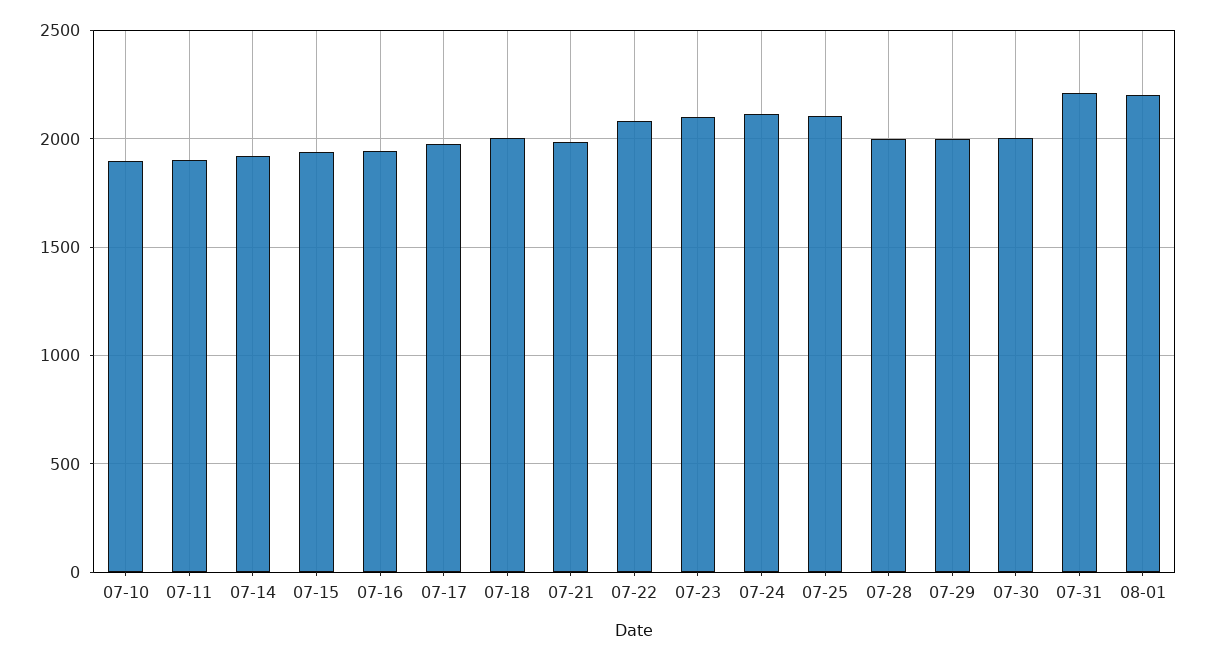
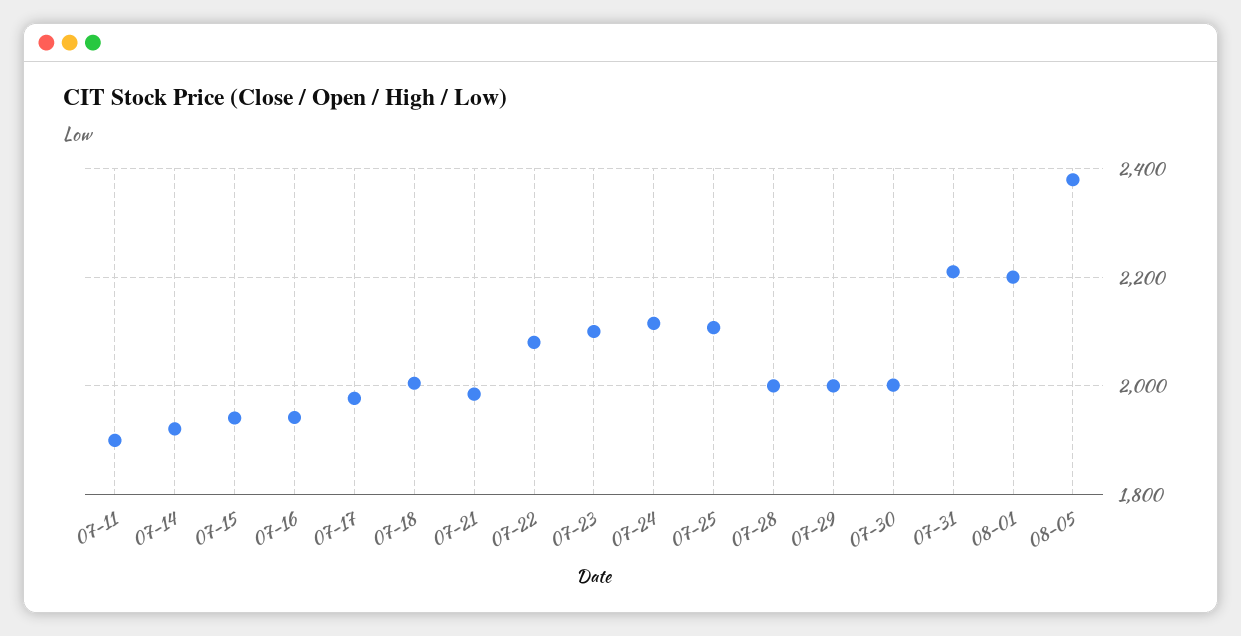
07-10: 1900 -> none
08-05: none -> 2380

